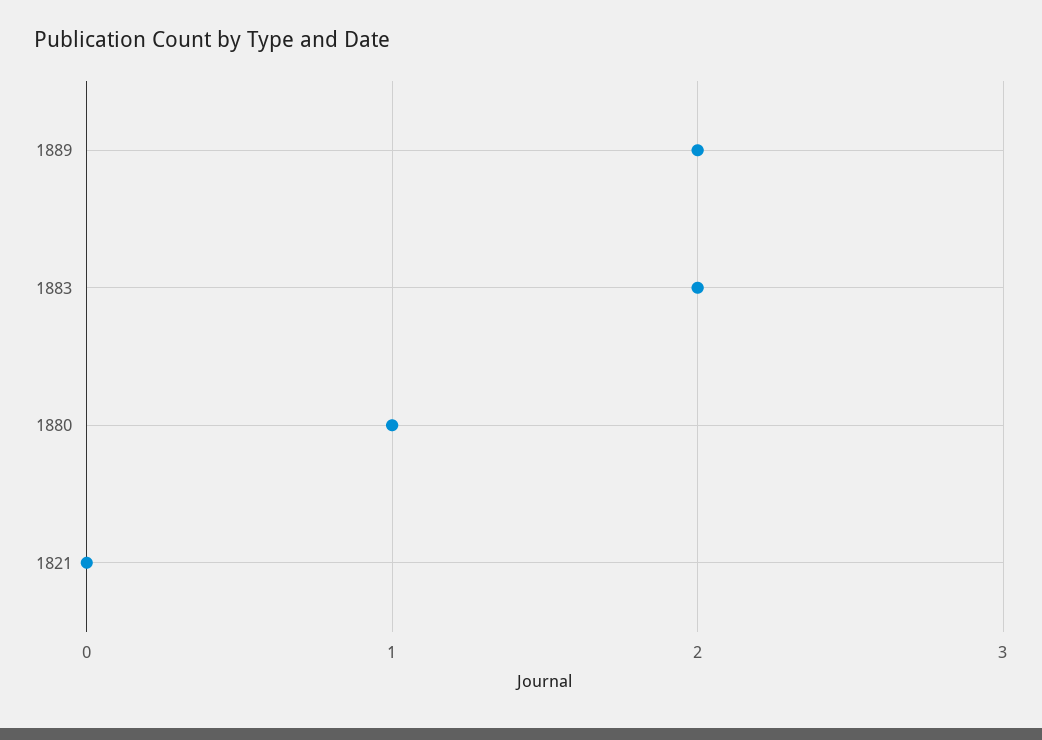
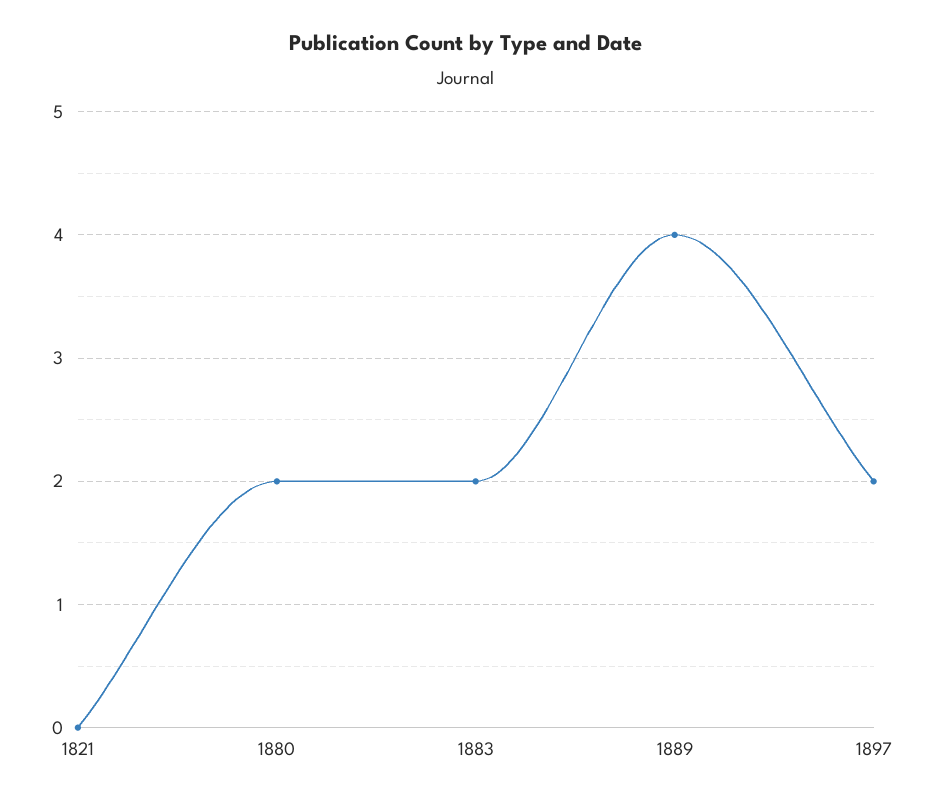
1889: 2 -> 4
1880: 1 -> 2
1897: none -> 2

